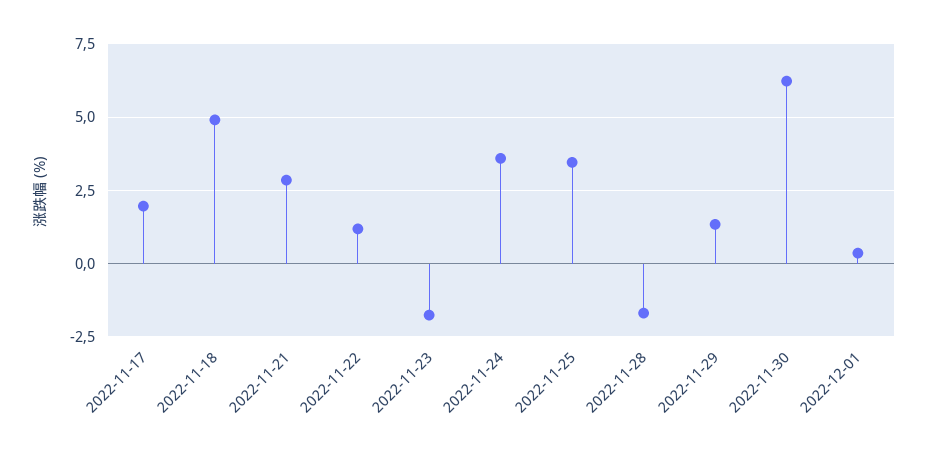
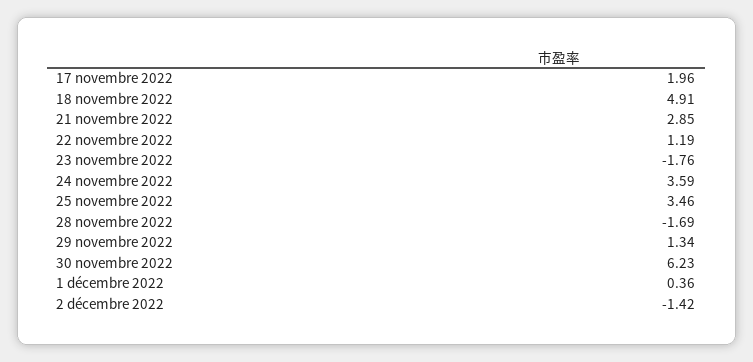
2 décembre 2022: none -> -1.42

